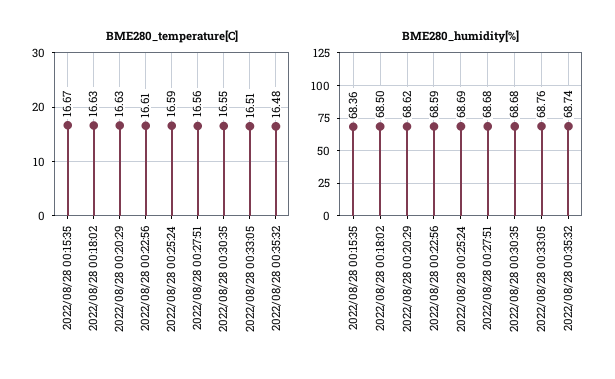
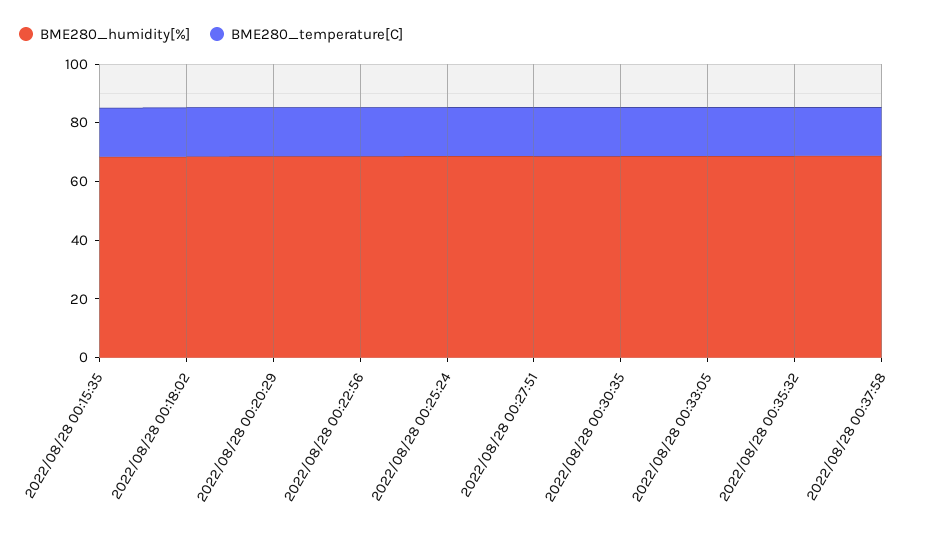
BME280_humidity[%], 2022/08/28 00:37:58: none -> 70
BME280_temperature[C], 2022/08/28 00:37:58: none -> 15

